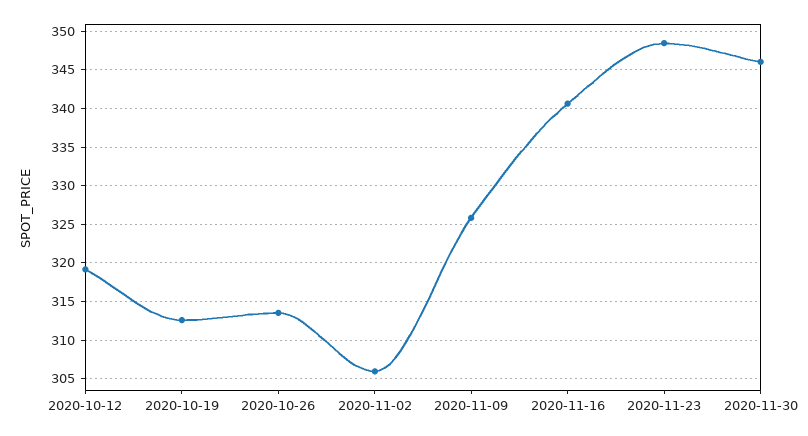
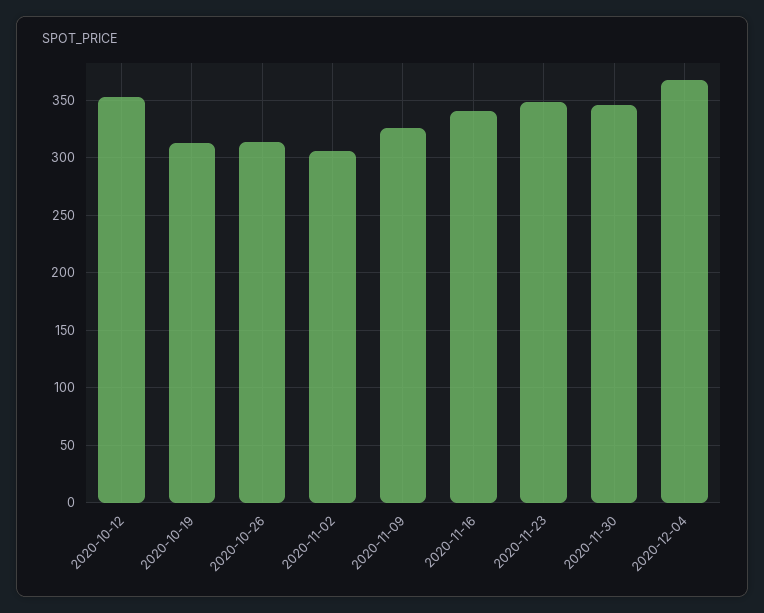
2020-10-12: 319 -> 350
2020-12-04: none -> 370

